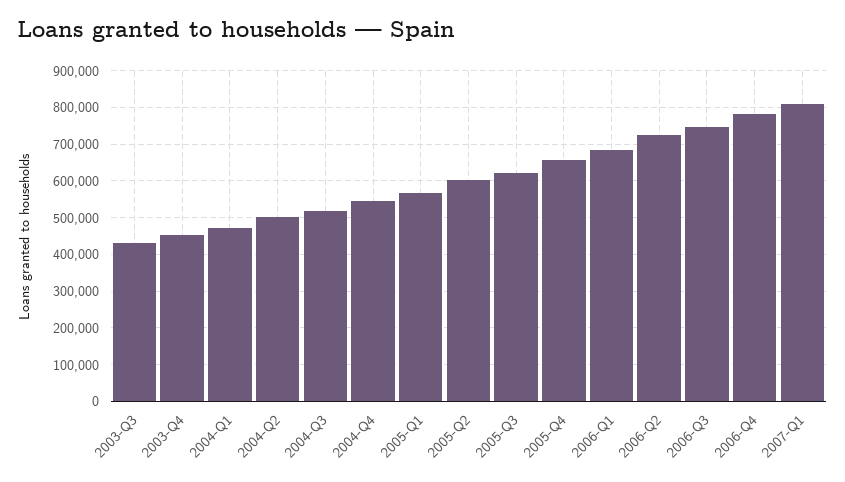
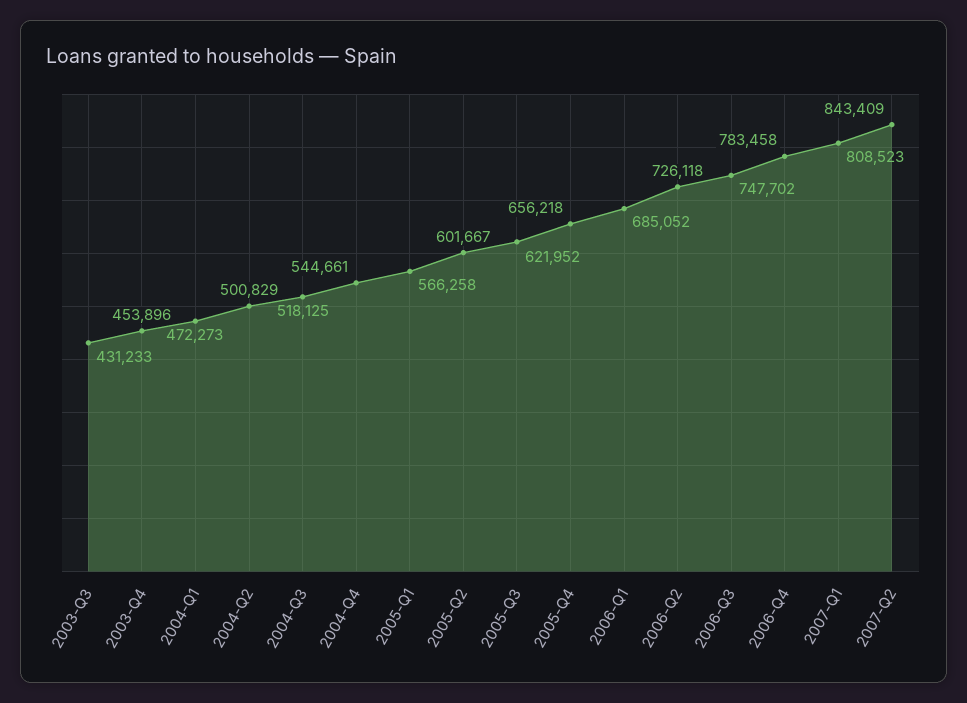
2007-Q2: none -> 843409

